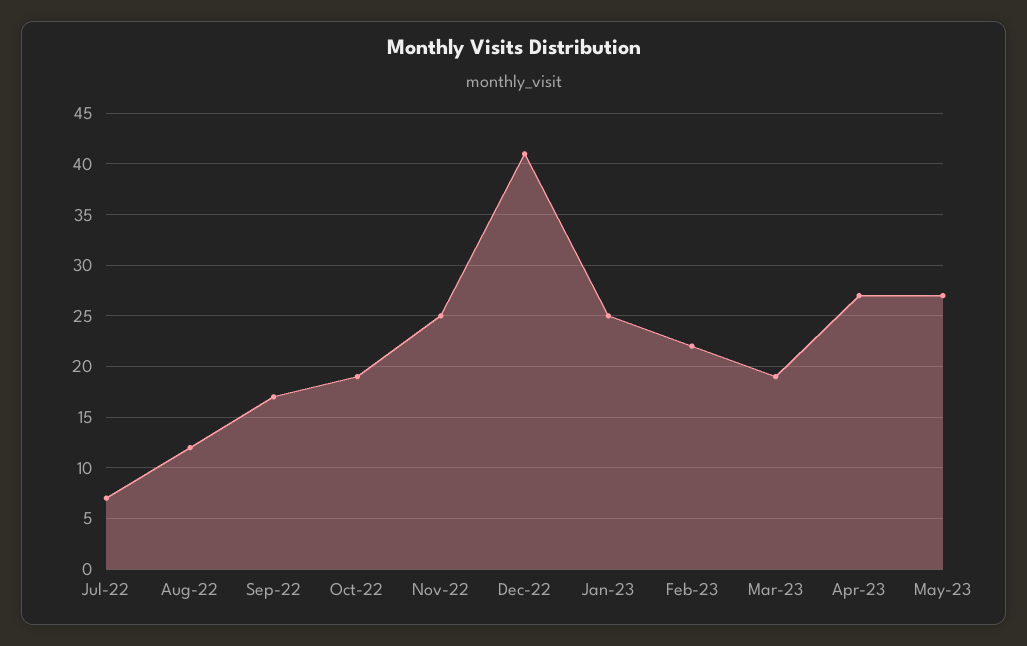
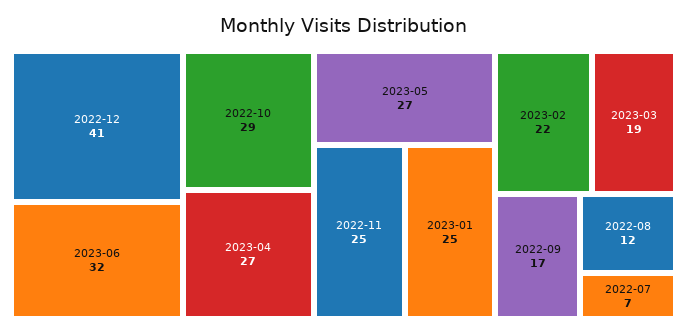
Oct-22: 19 -> 29
2023-06: none -> 32

